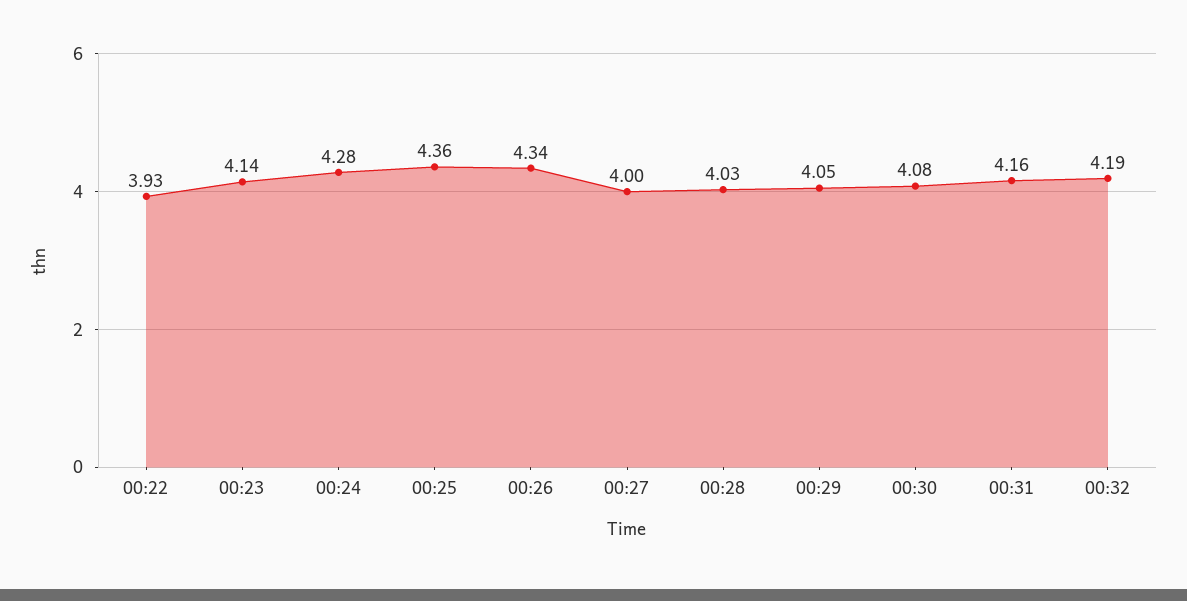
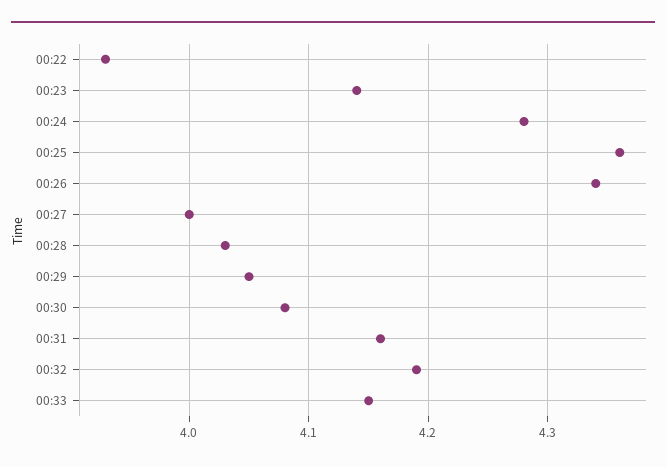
00:33: none -> 4.15

